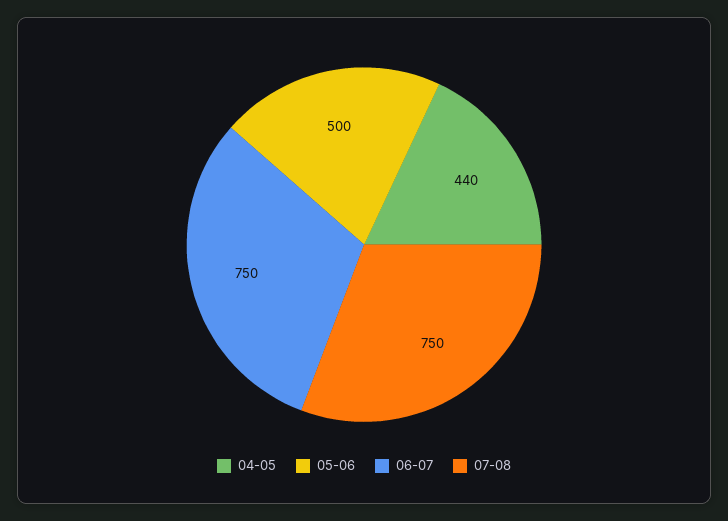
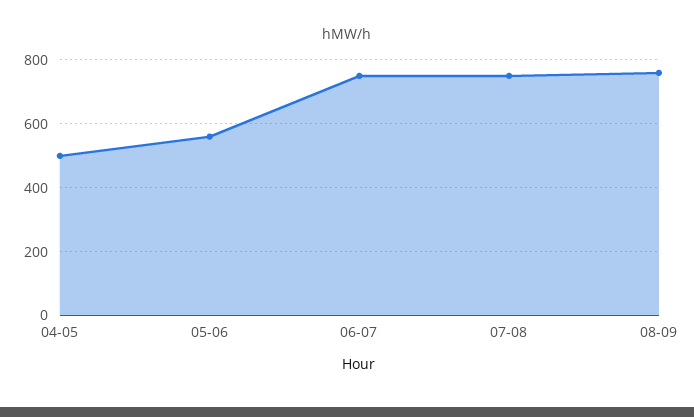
04-05: 440 -> 500
05-06: 500 -> 560
08-09: none -> 760

